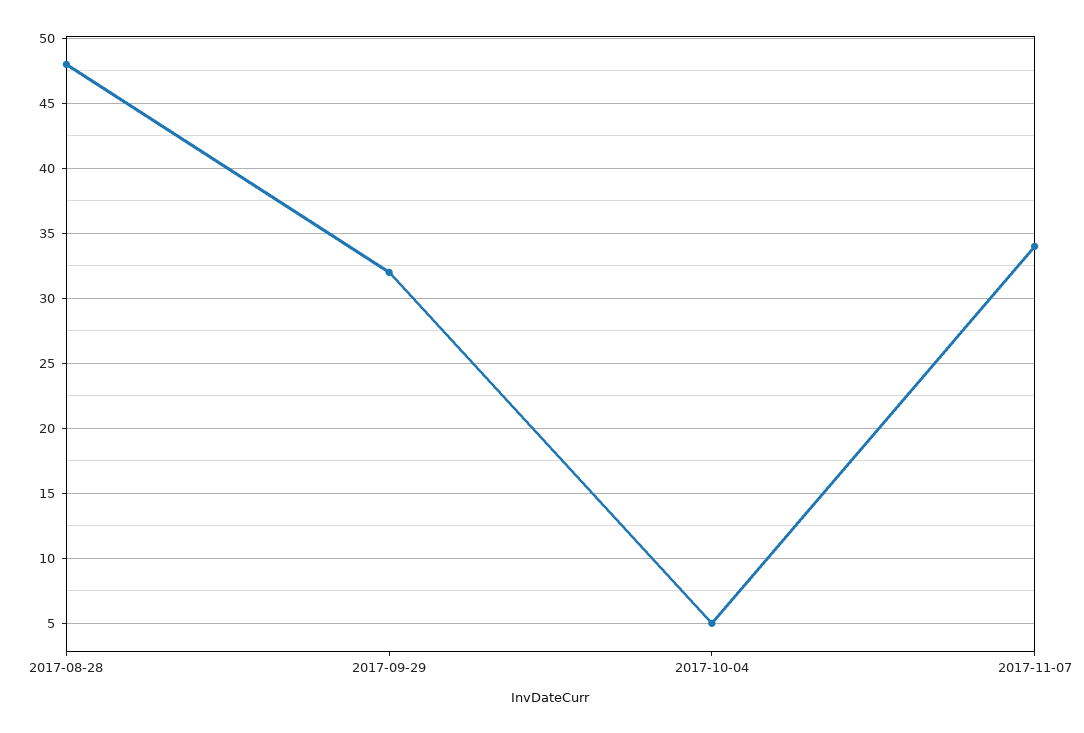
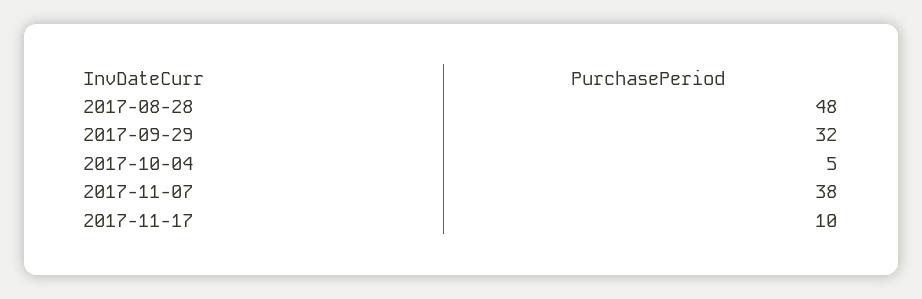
2017-11-07: 34 -> 38
2017-11-17: none -> 10

